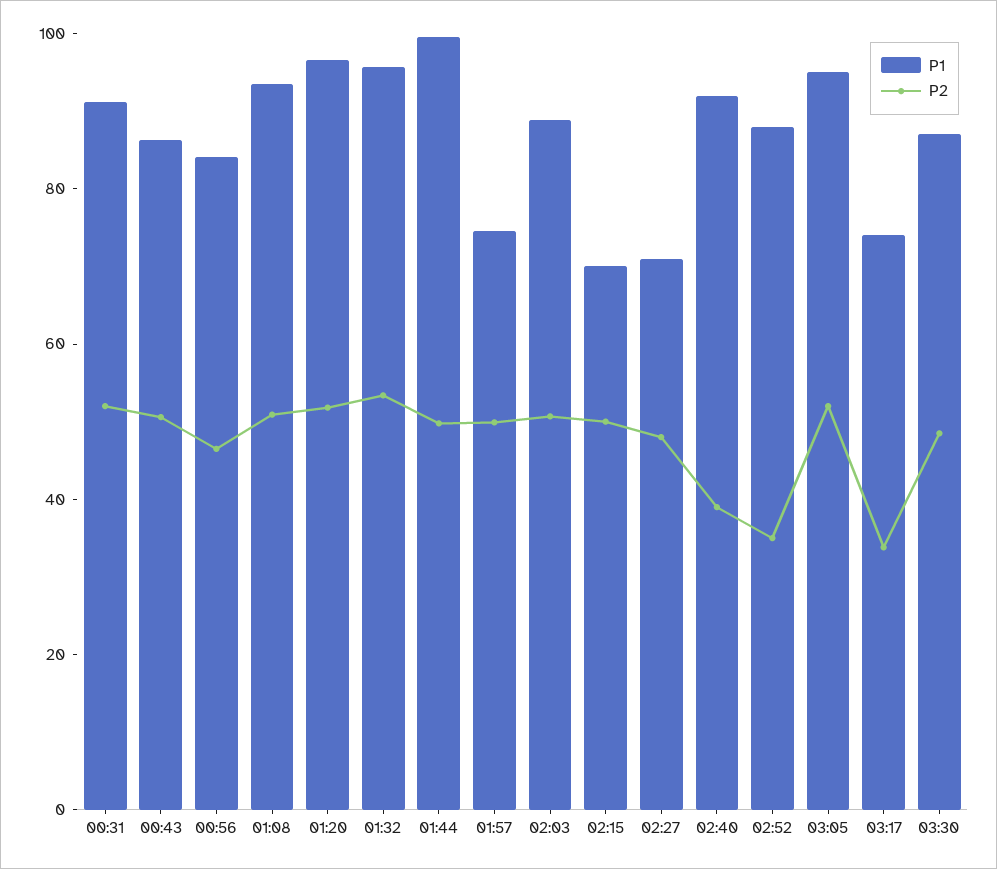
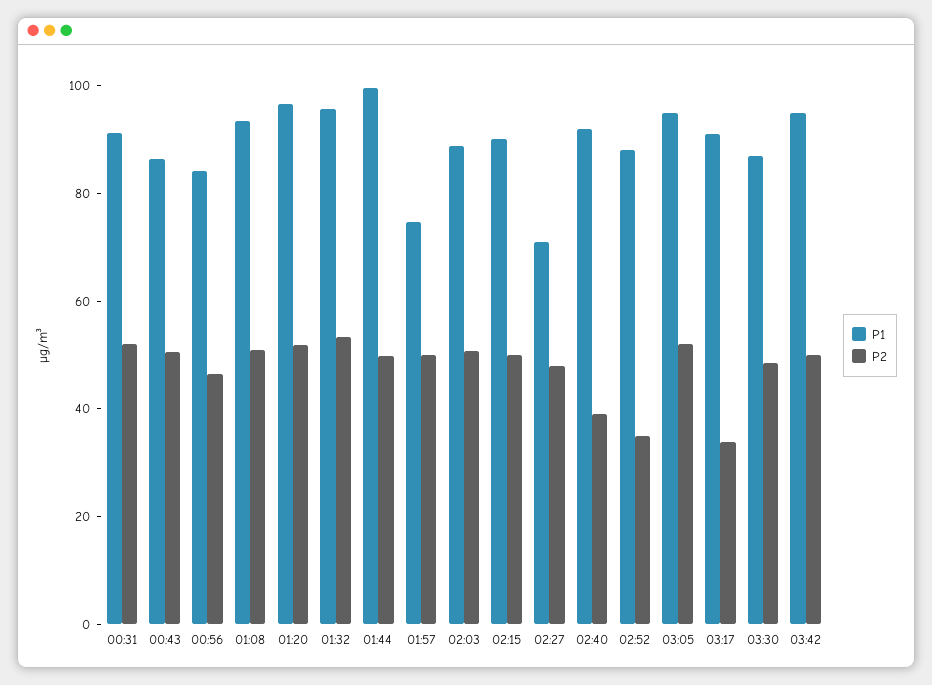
P1, 02:15: 70 -> 90
P1, 03:17: 75 -> 90
P1, 03:42: none -> 95
P2, 03:42: none -> 50

